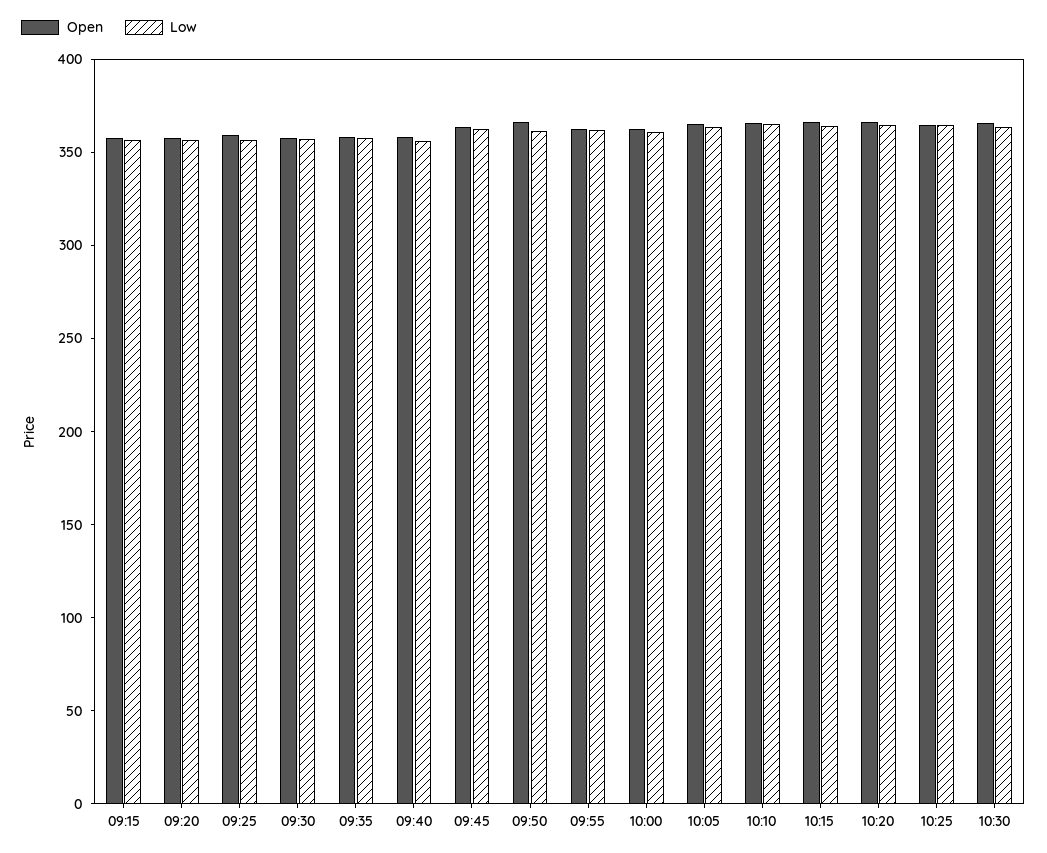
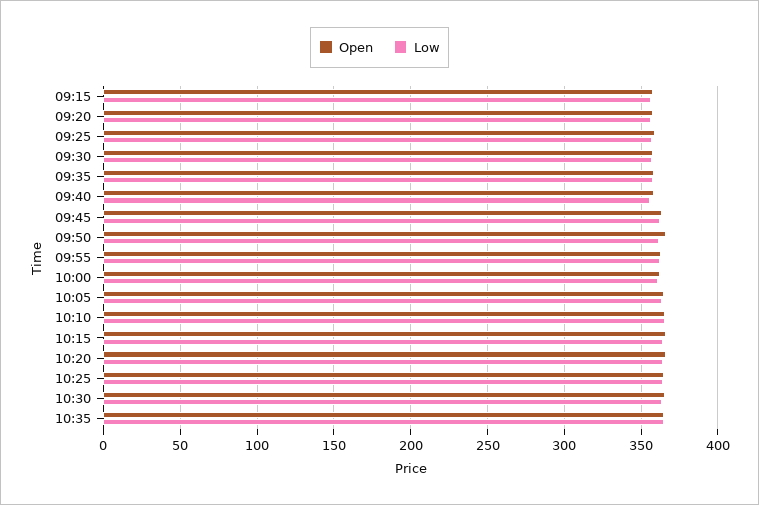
Open, 10:35: none -> 365
Low, 10:35: none -> 365

